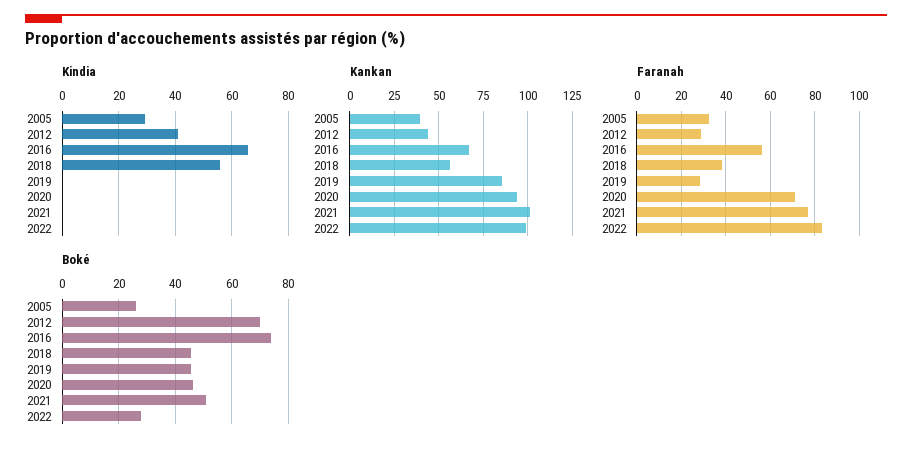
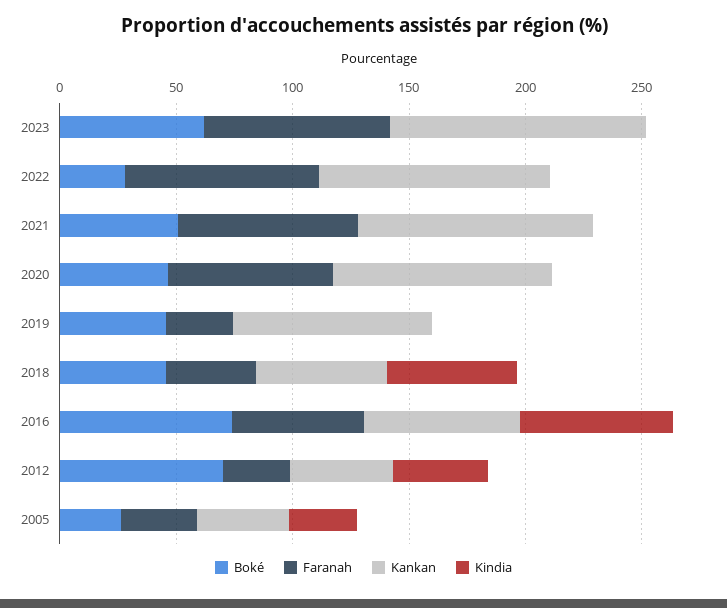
Boké, 2023: none -> 60
Faranah, 2023: none -> 80
Kankan, 2023: none -> 110
Kindia, 2023: none -> 0

